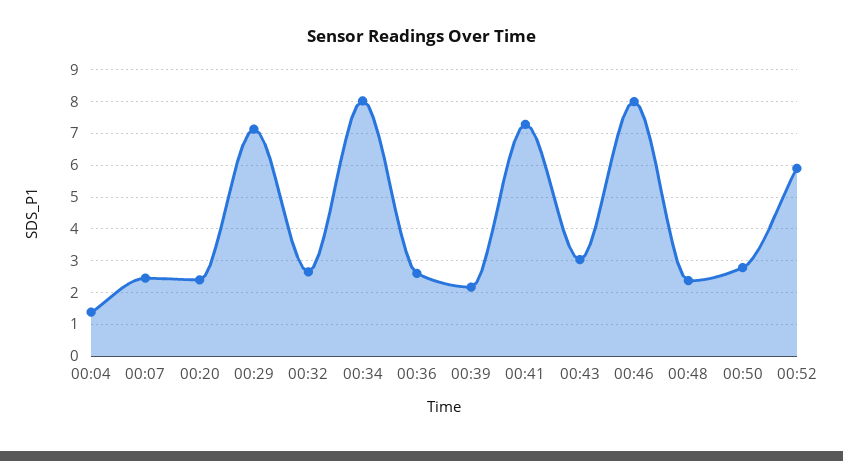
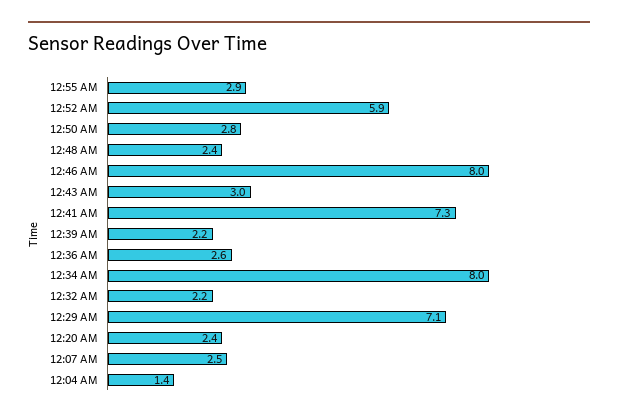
00:32: 2.6 -> 2.2
12:55 AM: none -> 2.9

